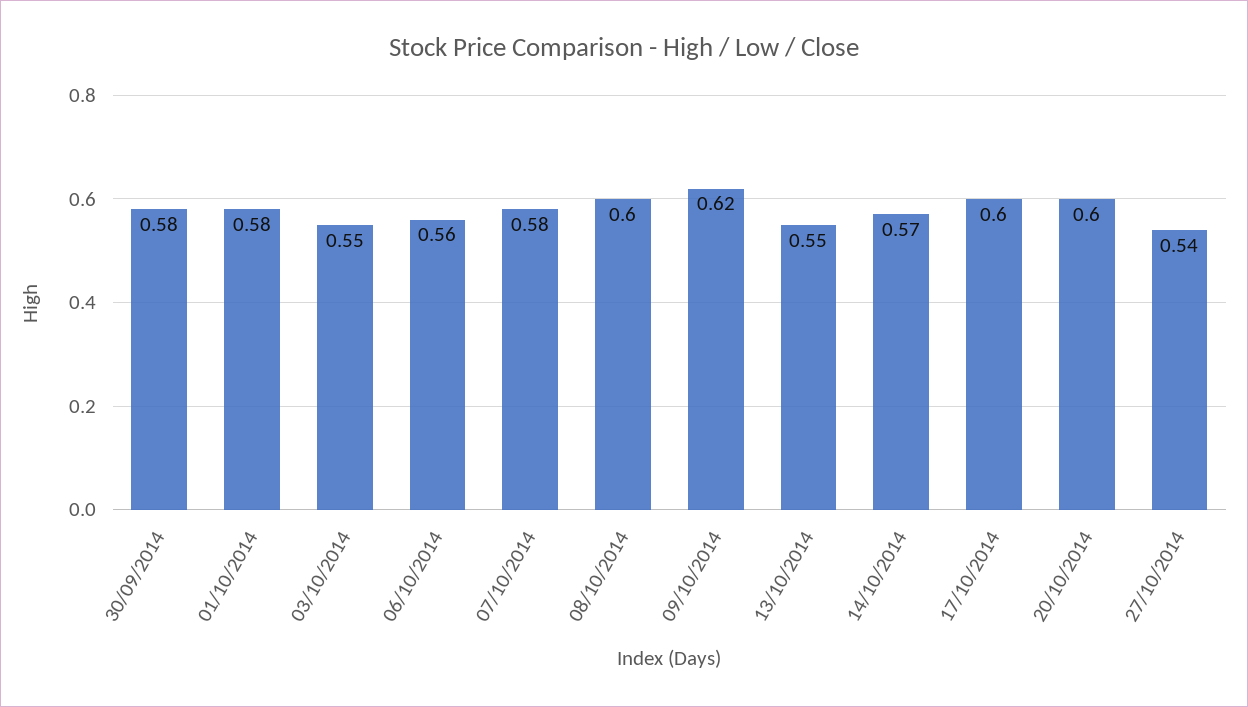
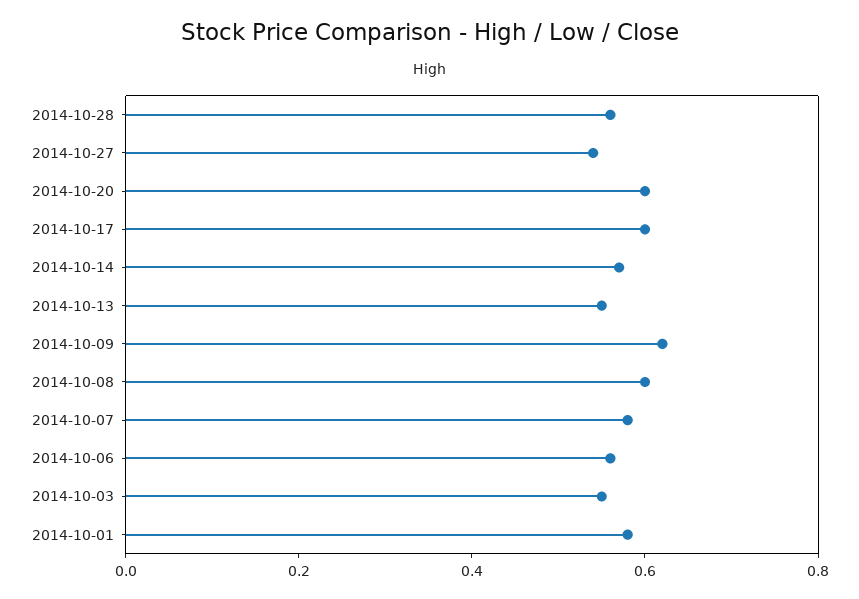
30/09/2014: 0.58 -> none
2014-10-28: none -> 0.55

